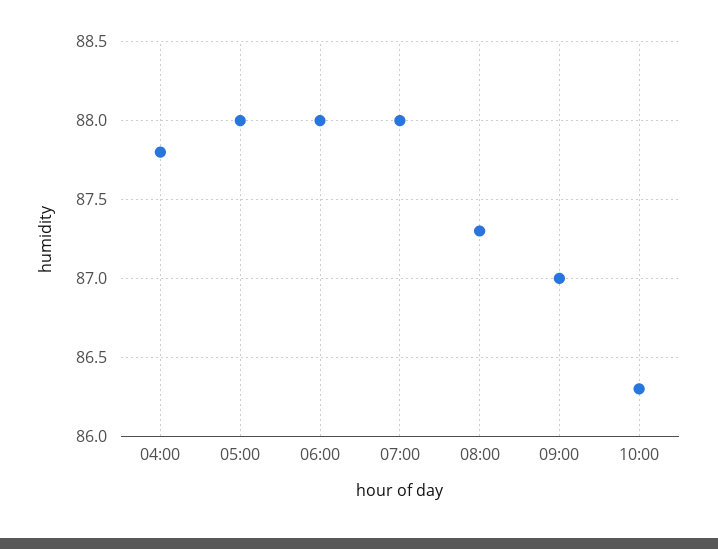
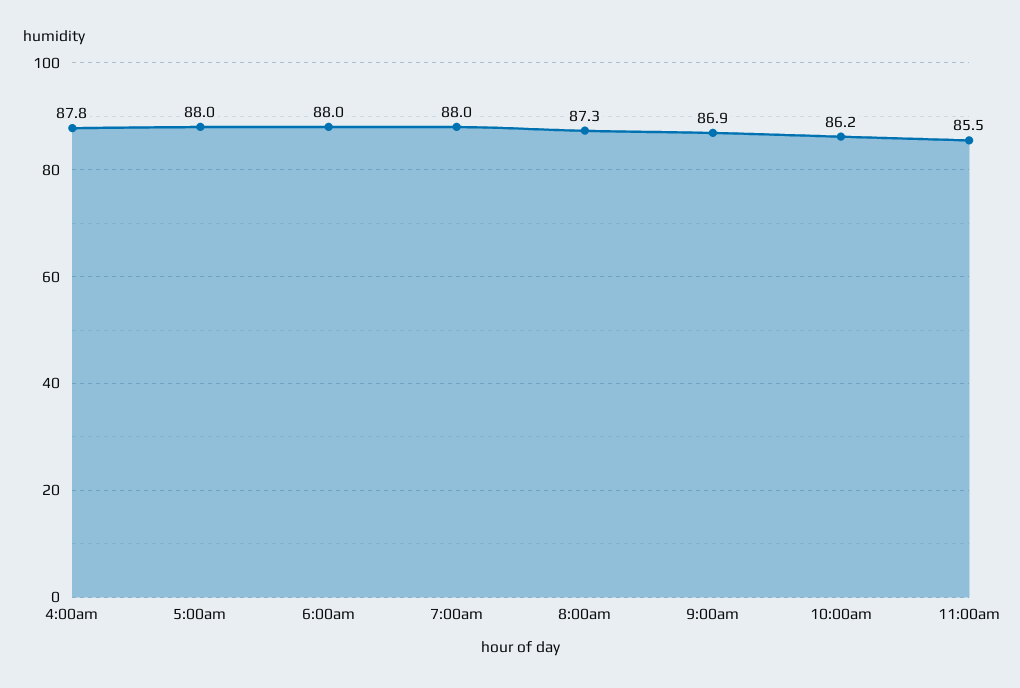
09:00: 87 -> 86.9
10:00: 86.3 -> 86.2
11:00am: none -> 85.5

